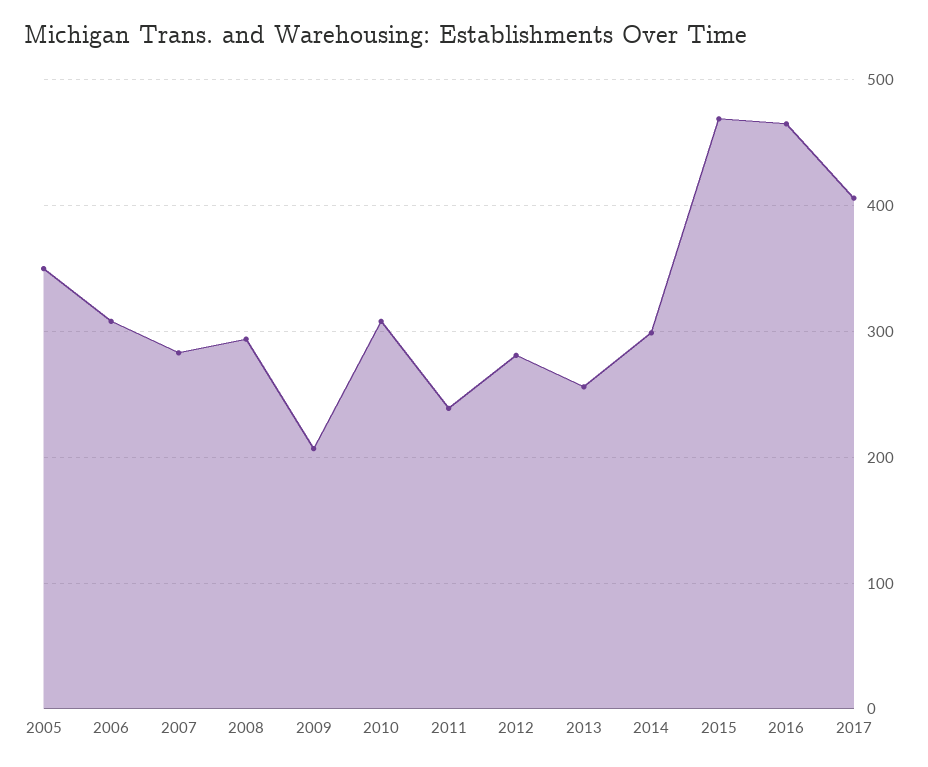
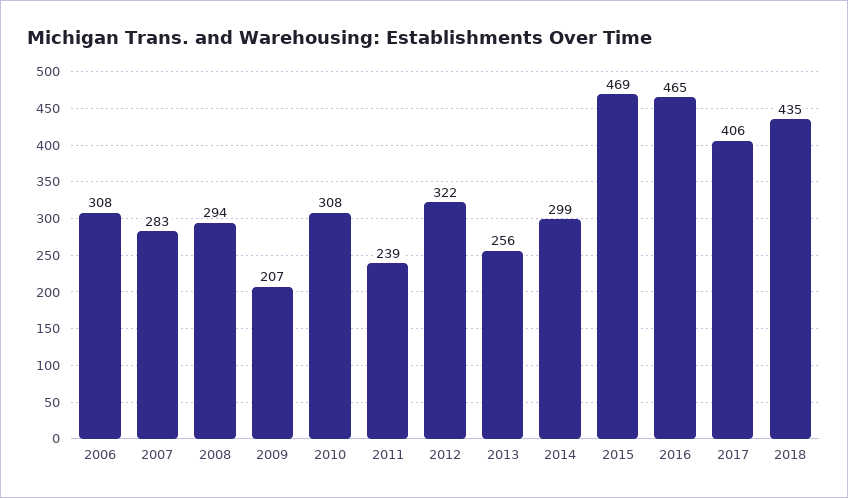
2005: 350 -> none
2012: 280 -> 322
2018: none -> 435

